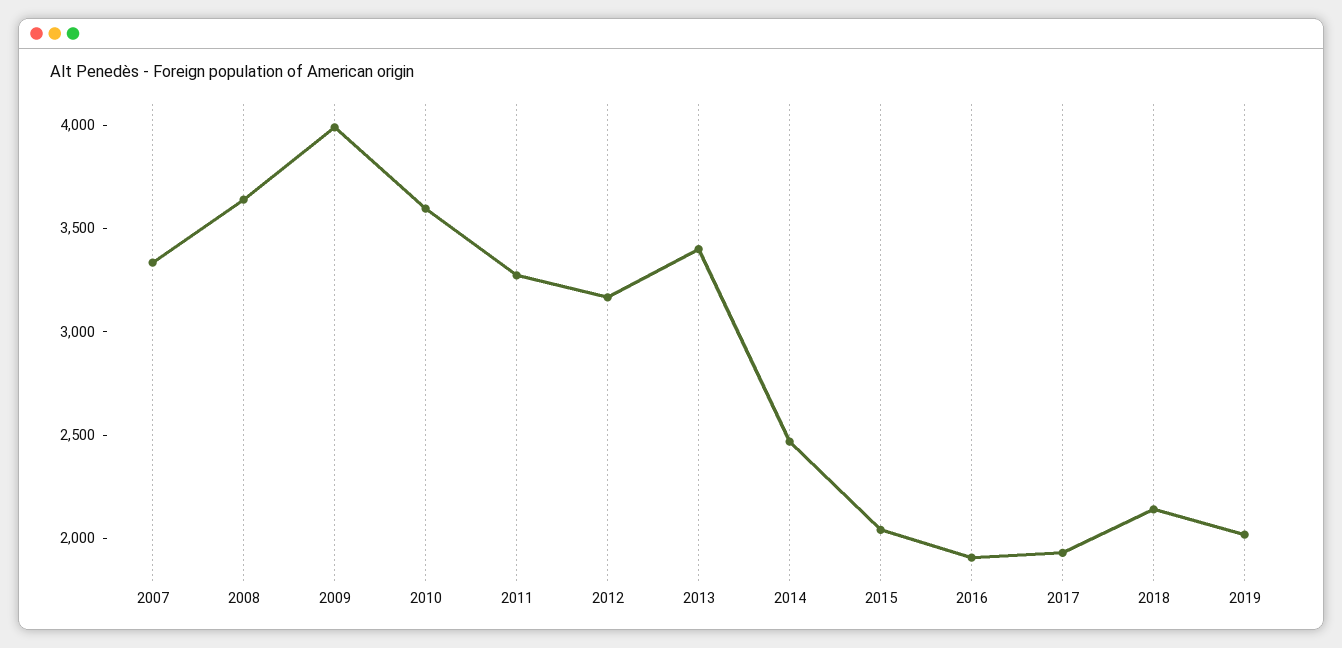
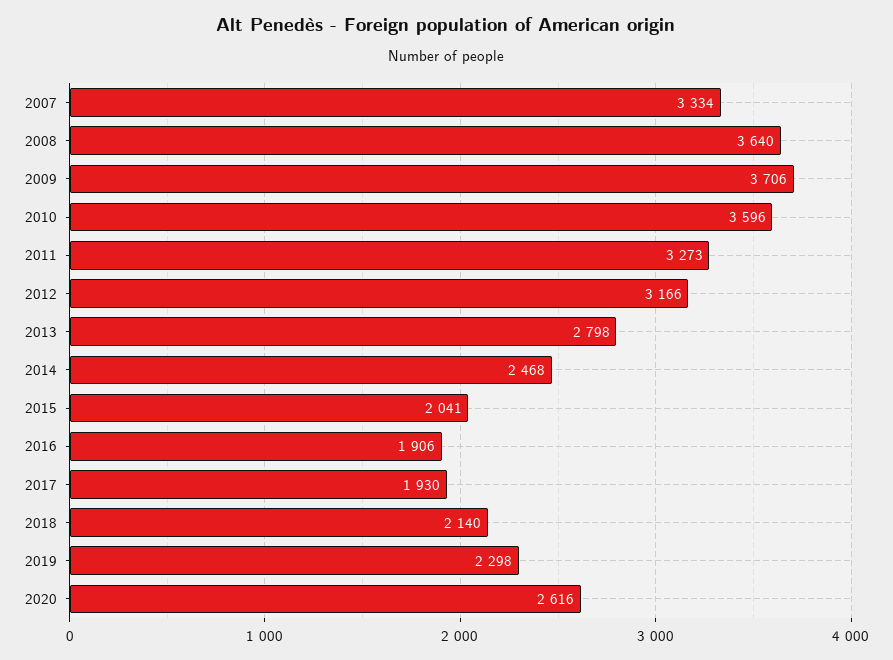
2009: 4000 -> 3706
2013: 3400 -> 2798
2019: 2000 -> 2298
2020: none -> 2616

